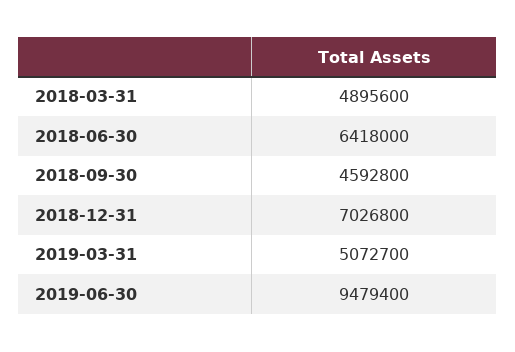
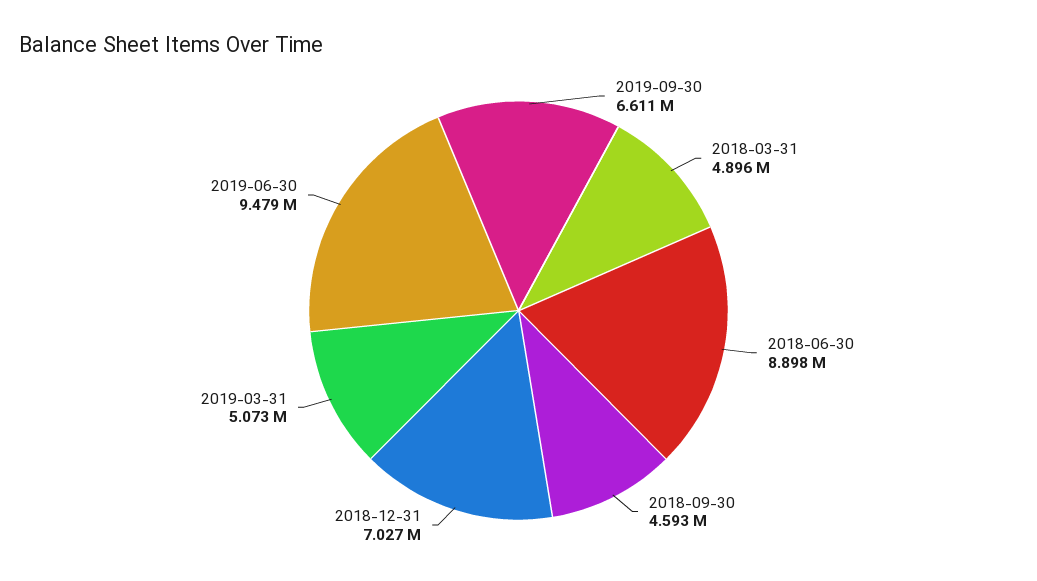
2018-06-30: 6418000 -> 8898000
2019-09-30: none -> 6611000

